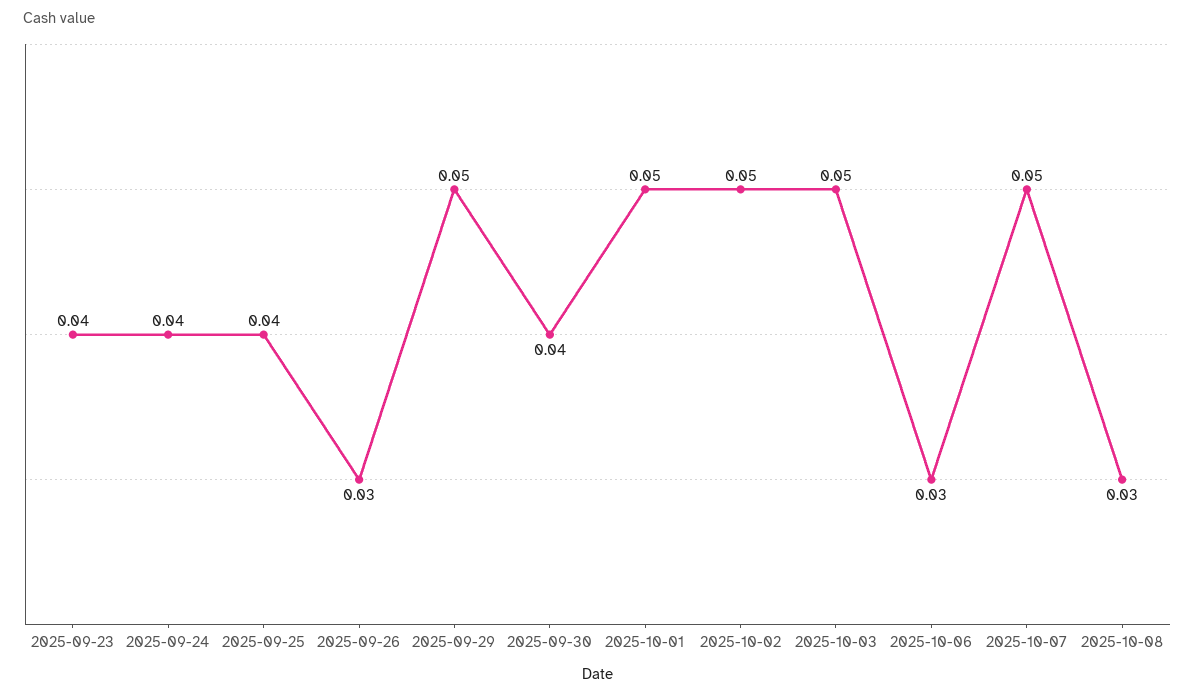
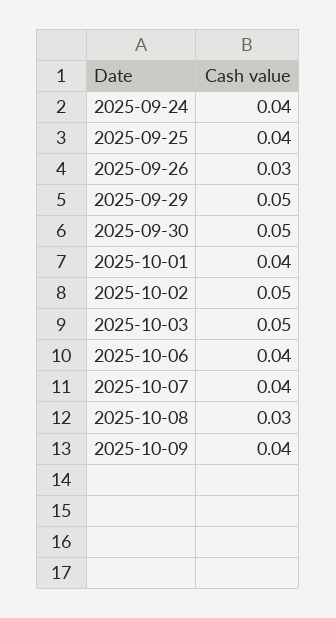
2025-09-23: 0.04 -> none
2025-09-30: 0.04 -> 0.05
2025-10-01: 0.05 -> 0.04
2025-10-06: 0.03 -> 0.04
2025-10-07: 0.05 -> 0.04
2025-10-09: none -> 0.04

